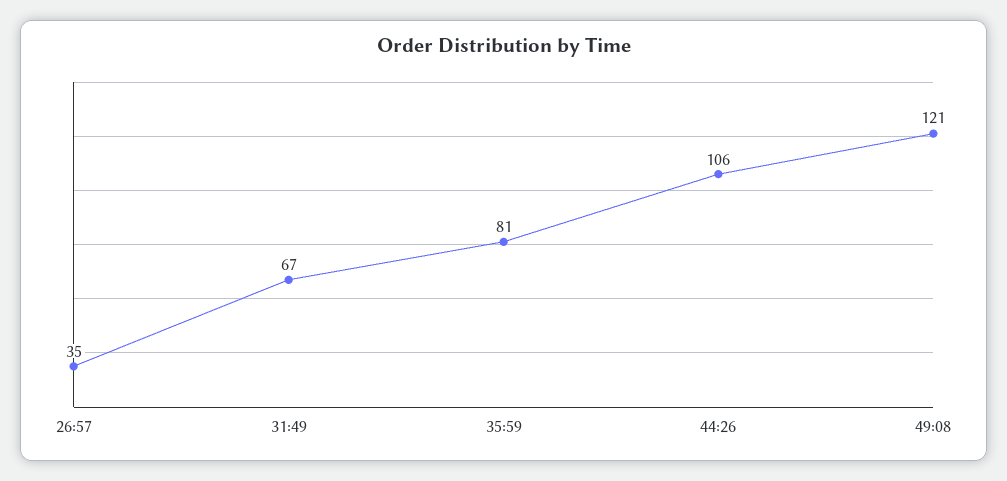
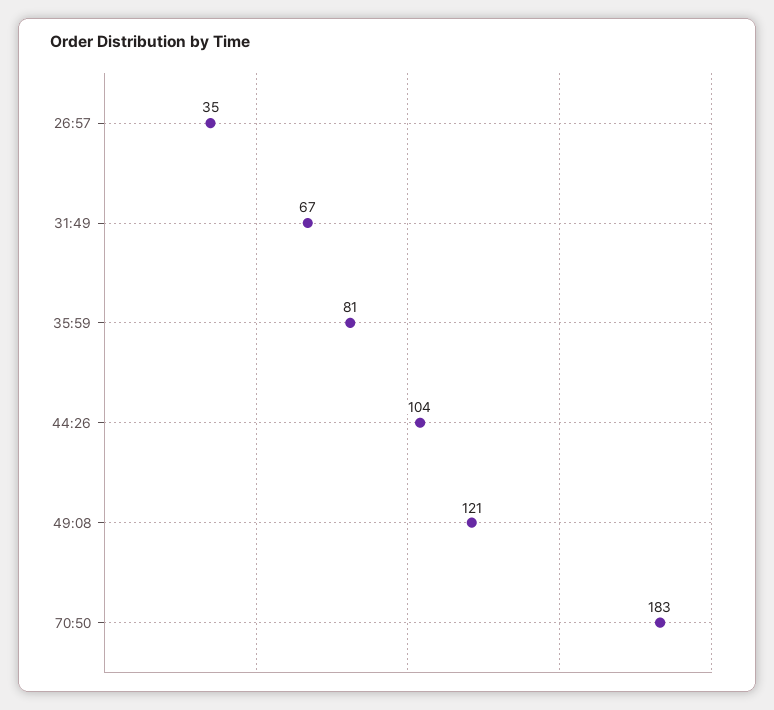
44:26: 106 -> 104
70:50: none -> 183

